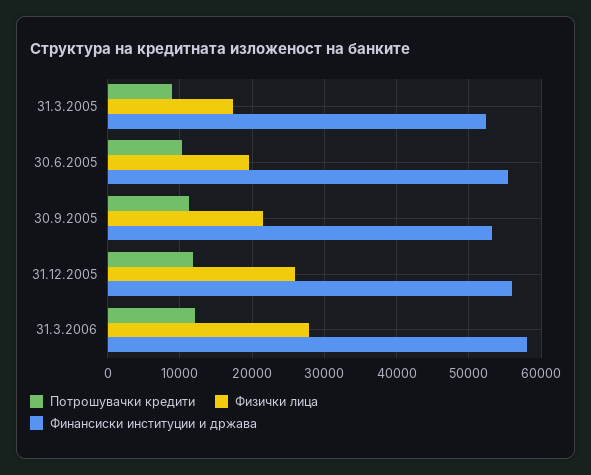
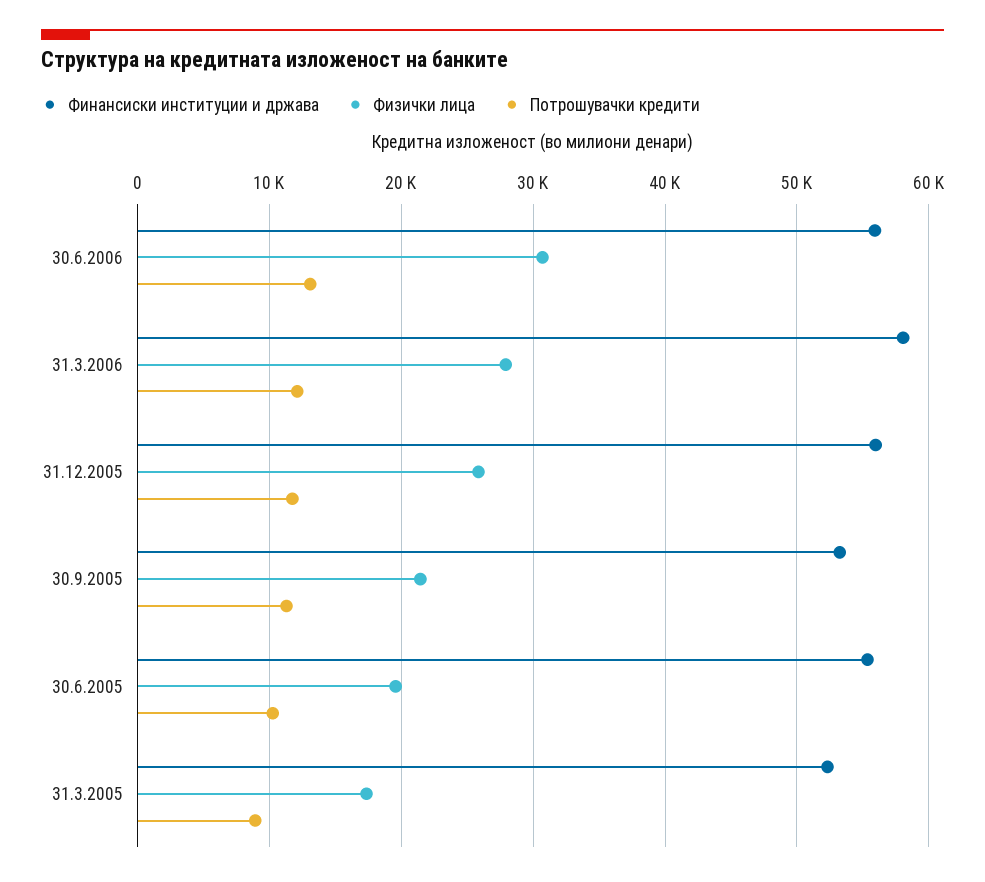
Финансиски институции и држава, 30.6.2006: none -> 56000
Физички лица, 30.6.2006: none -> 31000
Потрошувачки кредити, 30.6.2006: none -> 13000

